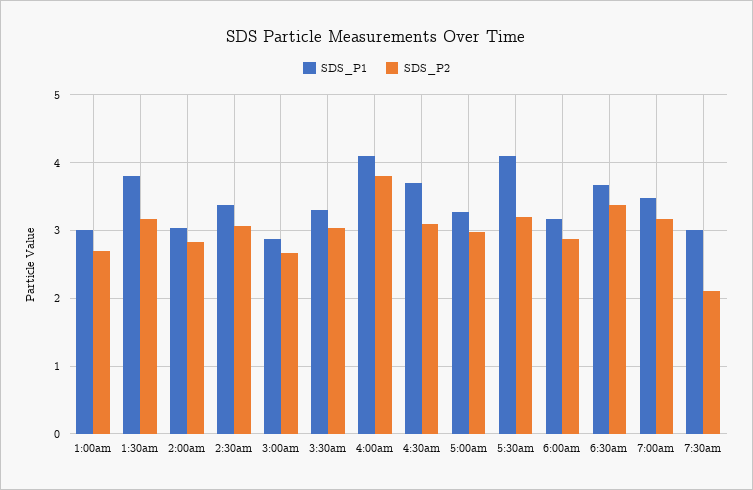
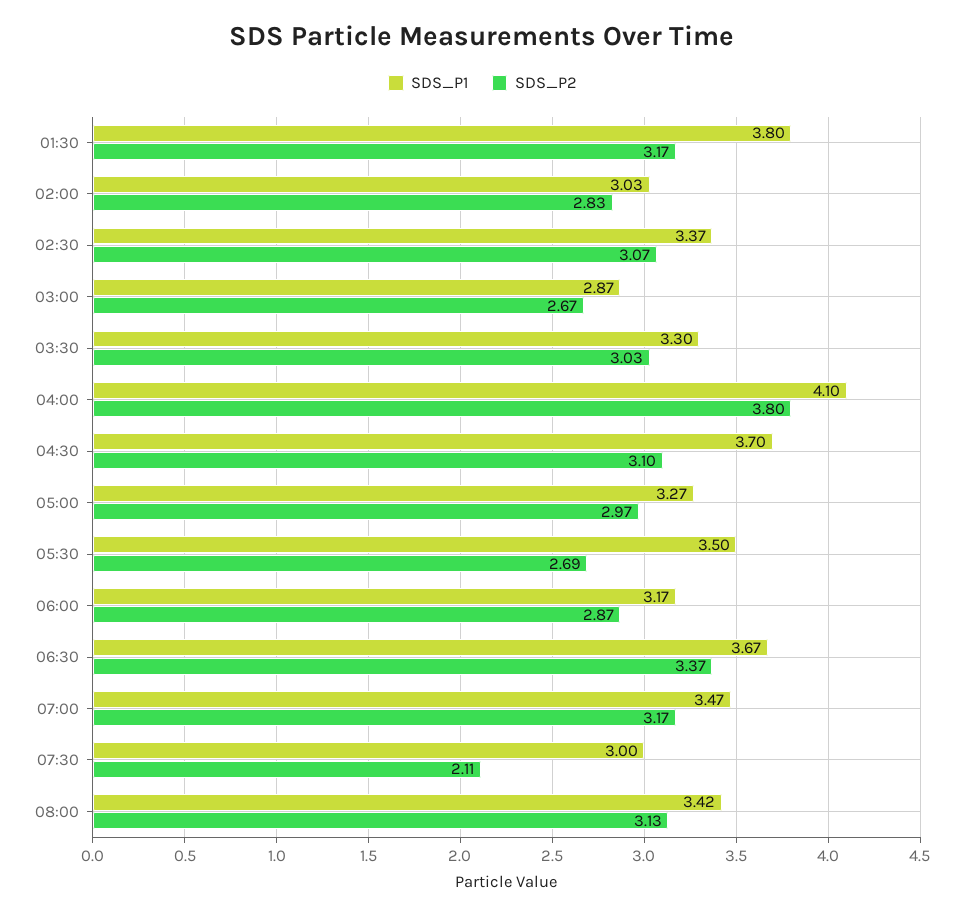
SDS_P1, 1:00am: 3 -> none
SDS_P2, 1:00am: 2.7 -> none
SDS_P1, 5:30am: 4.1 -> 3.5
SDS_P2, 5:30am: 3.2 -> 2.69
SDS_P1, 08:00: none -> 3.42
SDS_P2, 08:00: none -> 3.13

